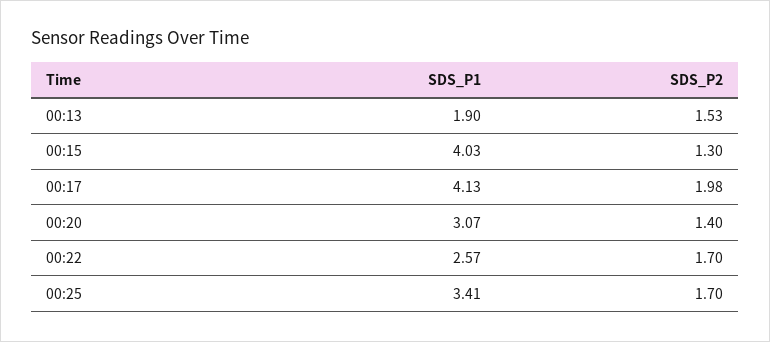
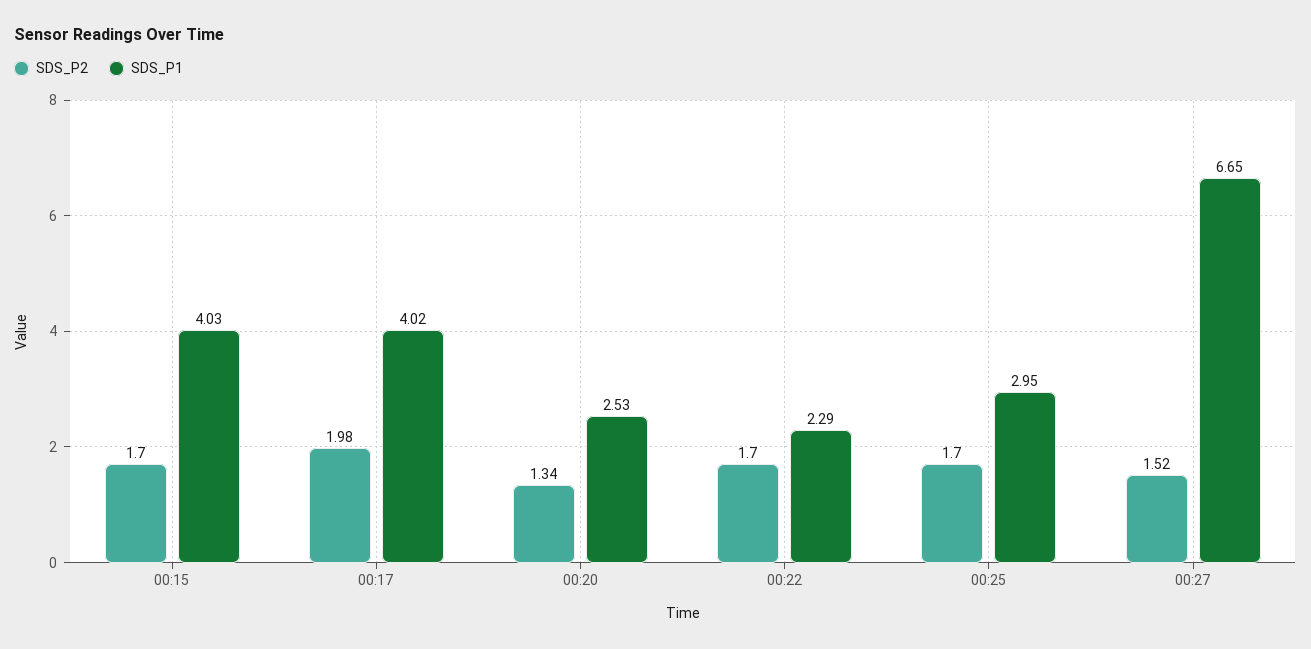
SDS_P1, 00:13: 1.9 -> none
SDS_P2, 00:13: 1.53 -> none
SDS_P2, 00:15: 1.3 -> 1.7
SDS_P1, 00:17: 4.13 -> 4.02
SDS_P1, 00:20: 3.07 -> 2.53
SDS_P2, 00:20: 1.4 -> 1.34
SDS_P1, 00:22: 2.57 -> 2.29
SDS_P1, 00:25: 3.41 -> 2.95
SDS_P2, 00:27: none -> 1.52
SDS_P1, 00:27: none -> 6.65

